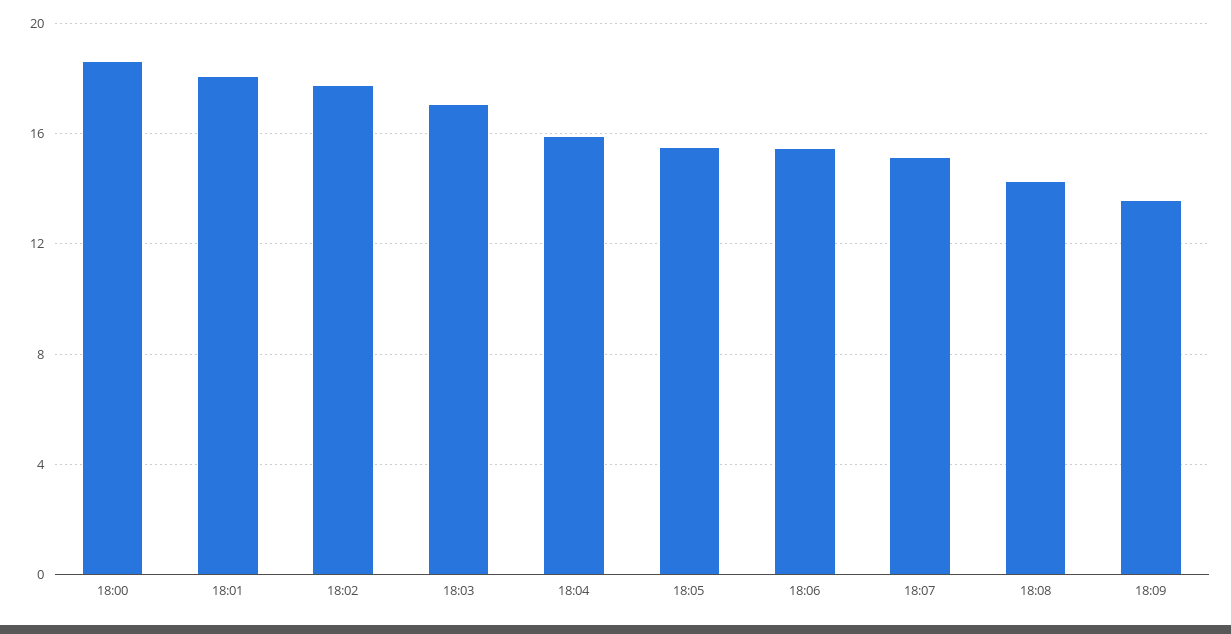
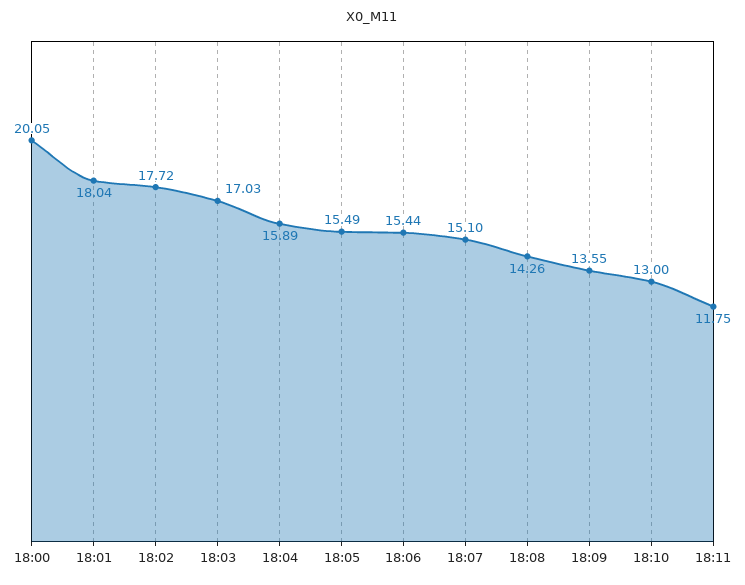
18:00: 18.5 -> 20.05
18:10: none -> 13
18:11: none -> 11.75

